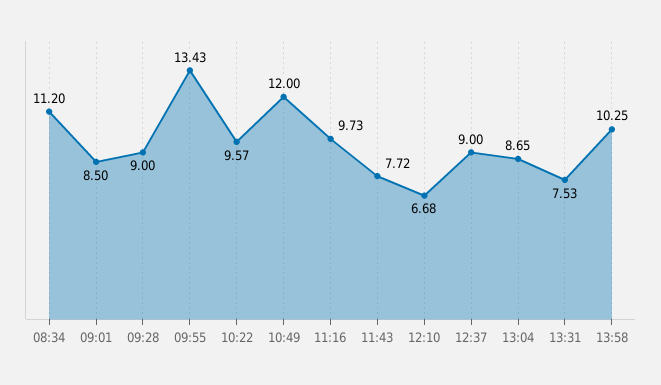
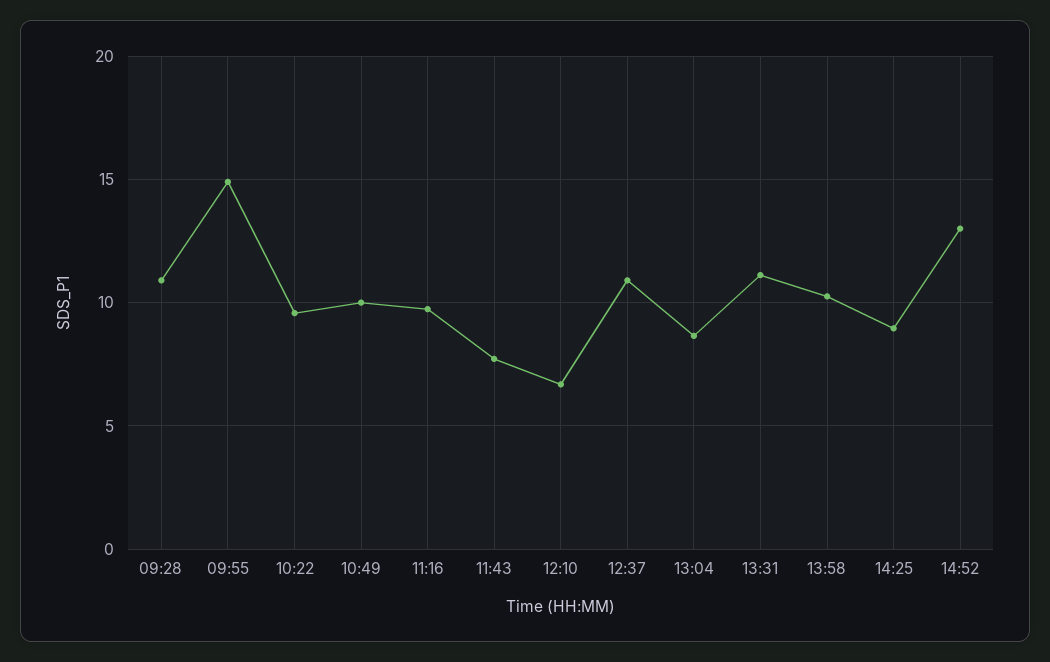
08:34: 11.2 -> none
09:01: 8.5 -> none
09:28: 9 -> 11
09:55: 13.43 -> 15
10:49: 12 -> 10
12:37: 9 -> 11
13:31: 7.53 -> 11
14:25: none -> 9
14:52: none -> 13

